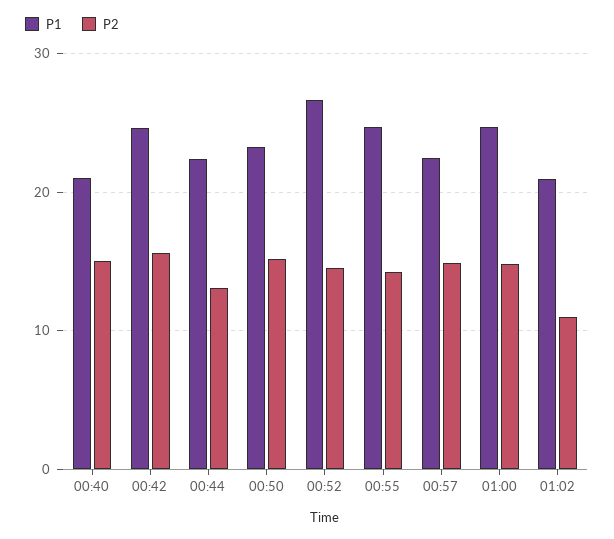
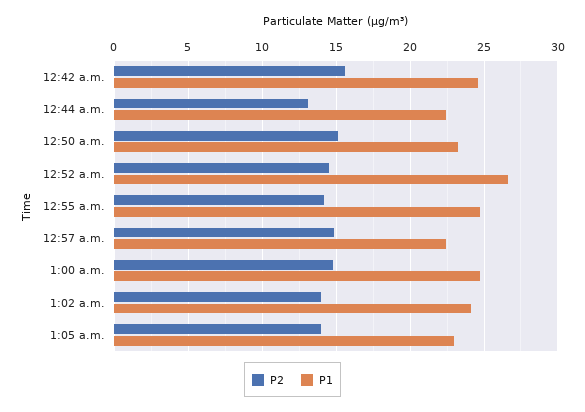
P1, 00:40: 21 -> none
P2, 00:40: 15 -> none
P1, 01:02: 21 -> 24
P2, 01:02: 11 -> 14
P2, 1:05 a.m.: none -> 14
P1, 1:05 a.m.: none -> 23

